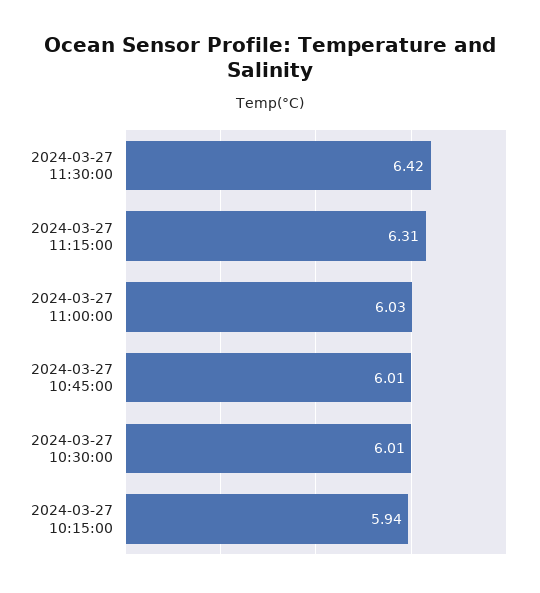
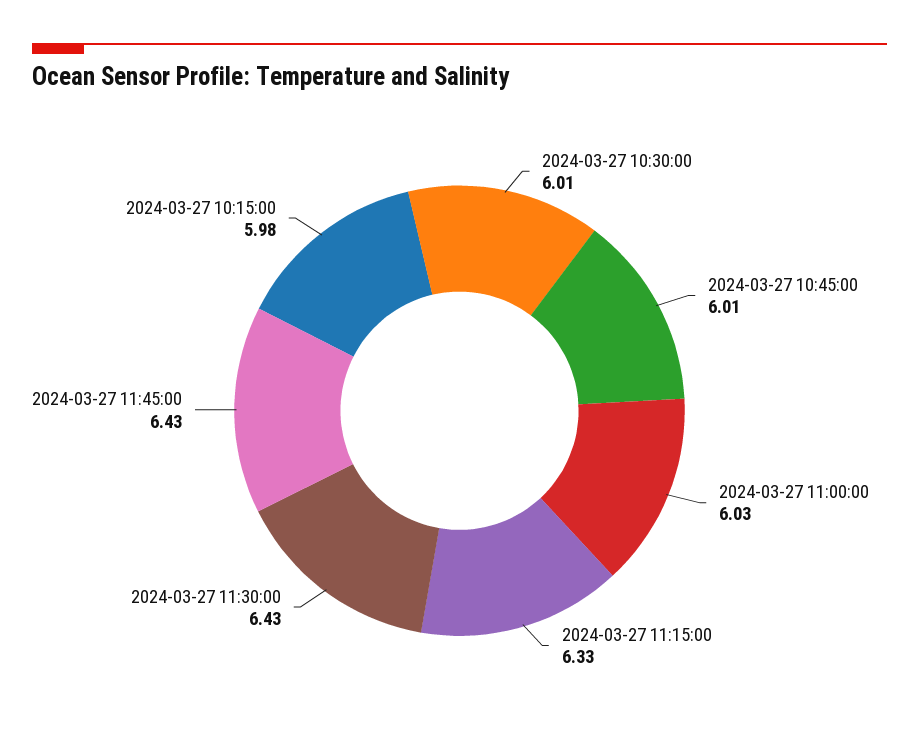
2024-03-27 11:30:00: 6.42 -> 6.43
2024-03-27 11:15:00: 6.31 -> 6.33
2024-03-27 10:15:00: 5.94 -> 5.98
2024-03-27 11:45:00: none -> 6.43

